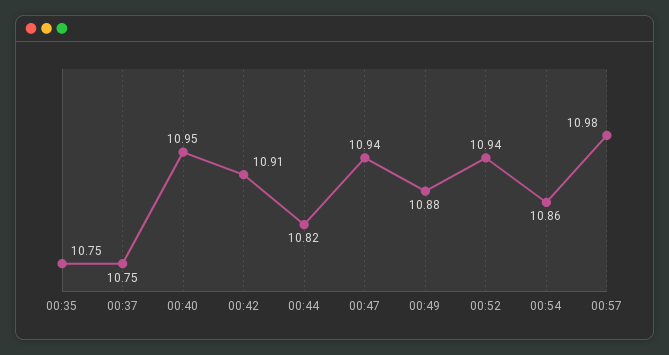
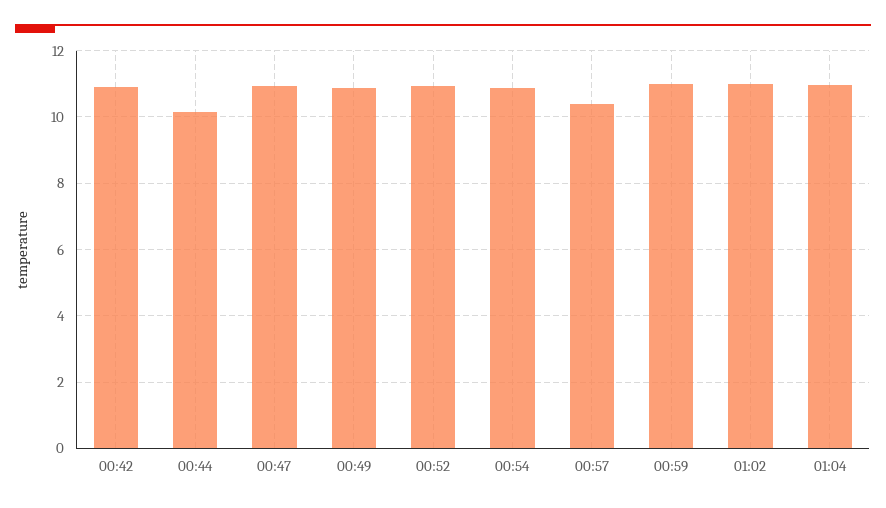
00:35: 10.75 -> none
00:37: 10.75 -> none
00:40: 10.95 -> none
00:44: 10.82 -> 10.2
00:57: 10.98 -> 10.4
00:59: none -> 11
01:02: none -> 11
01:04: none -> 11

